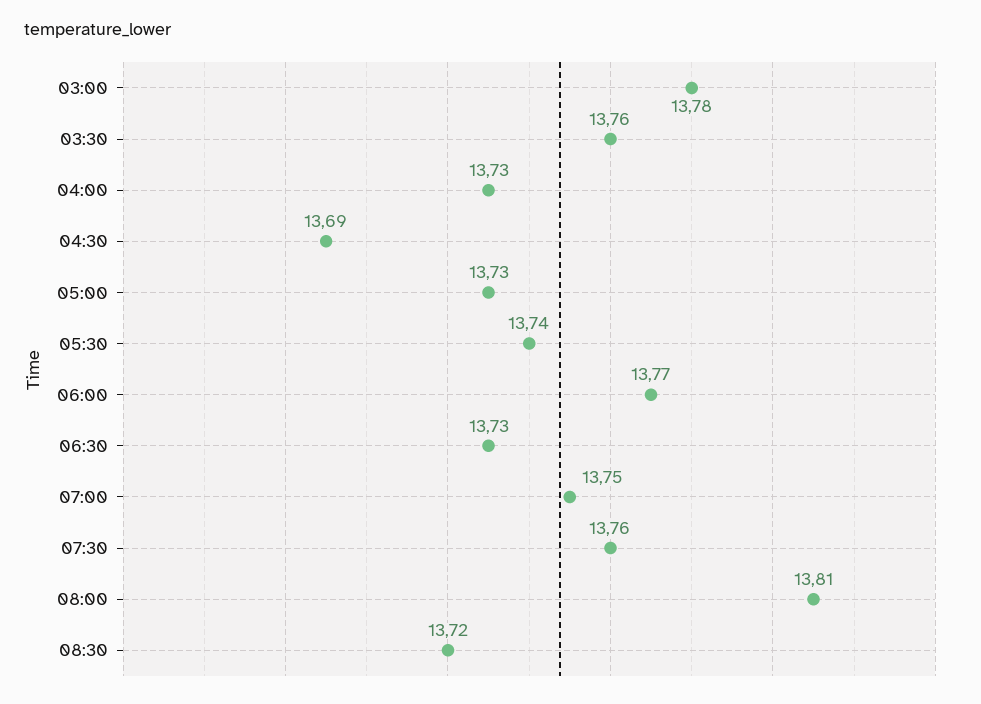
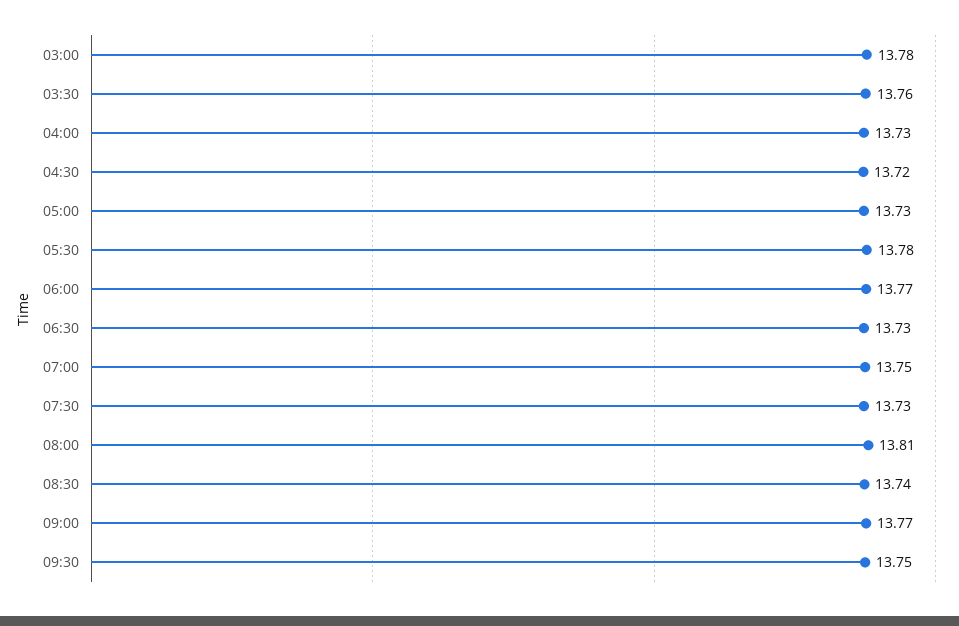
04:30: 13.69 -> 13.72
05:30: 13.74 -> 13.78
07:30: 13.76 -> 13.73
08:30: 13.72 -> 13.74
09:00: none -> 13.77
09:30: none -> 13.75

